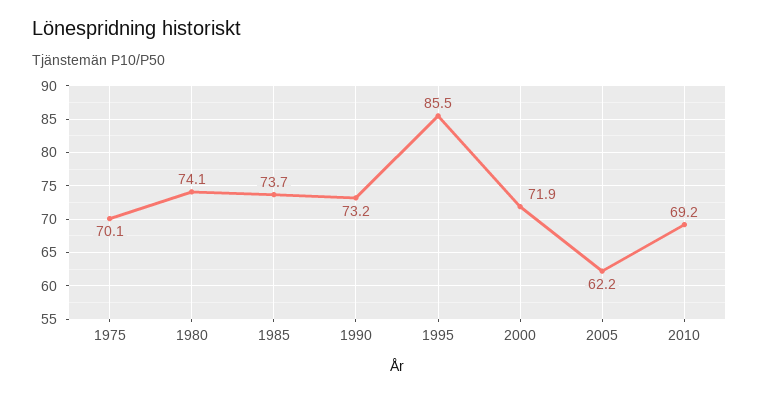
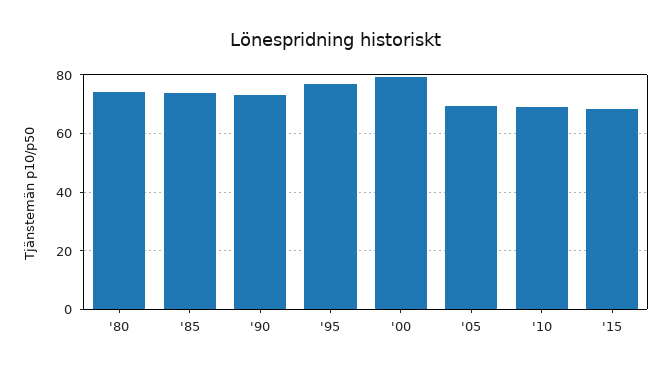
1975: 70.1 -> none
1995: 85.5 -> 77.5
2000: 71.9 -> 80
2005: 62.2 -> 70
'15: none -> 67.5

